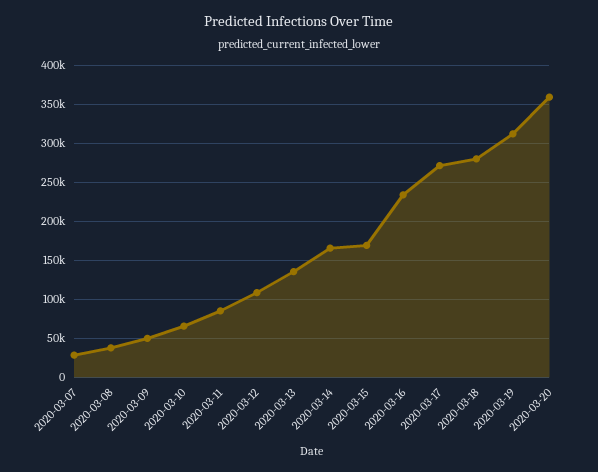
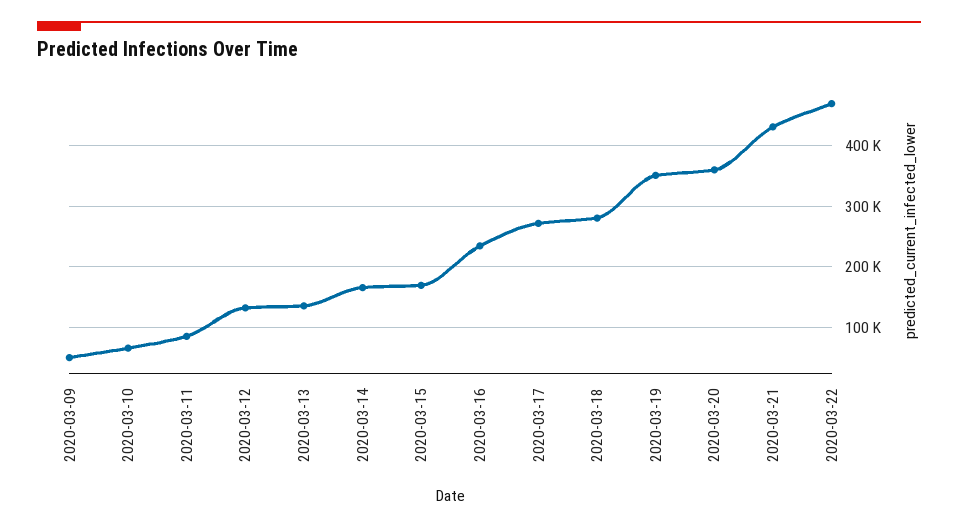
2020-03-07: 30000 -> none
2020-03-08: 40000 -> none
2020-03-12: 110000 -> 130000
2020-03-19: 310000 -> 350000
2020-03-21: none -> 430000
2020-03-22: none -> 470000

